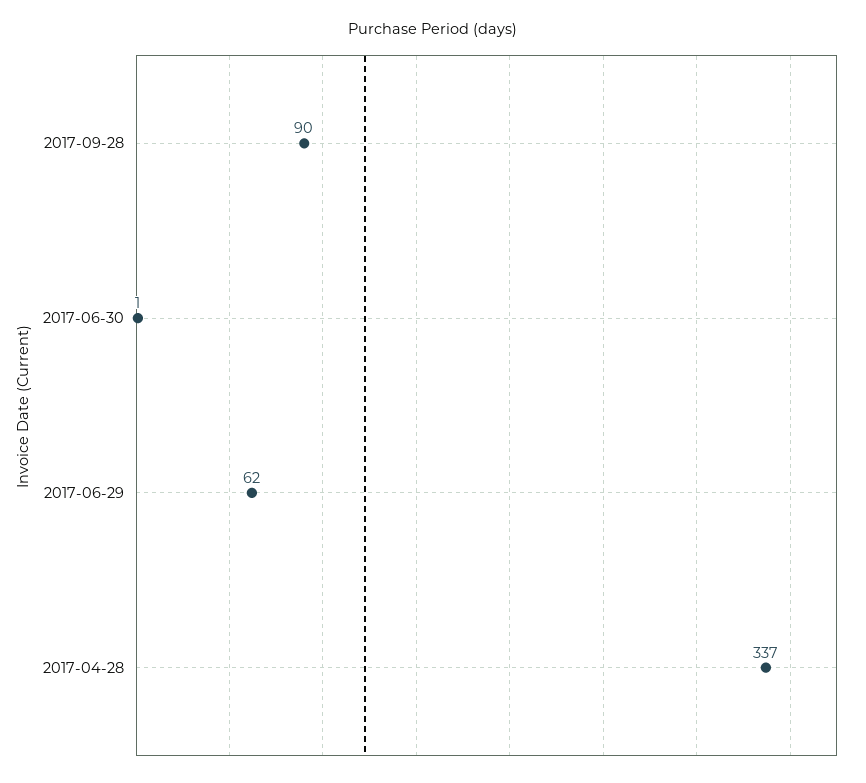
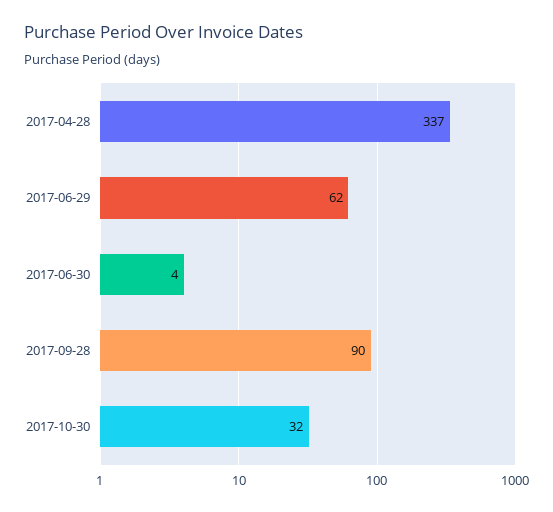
2017-06-30: 1 -> 4
2017-10-30: none -> 32

